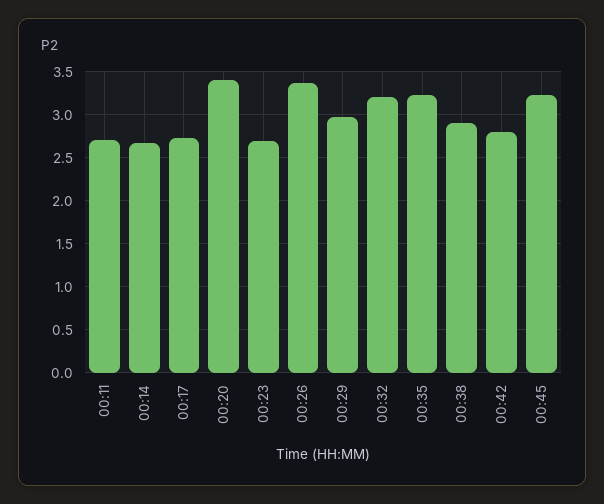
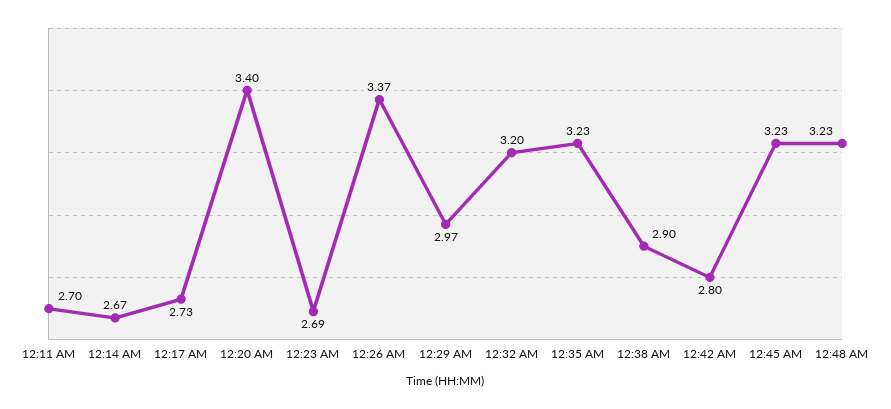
12:48 AM: none -> 3.23

